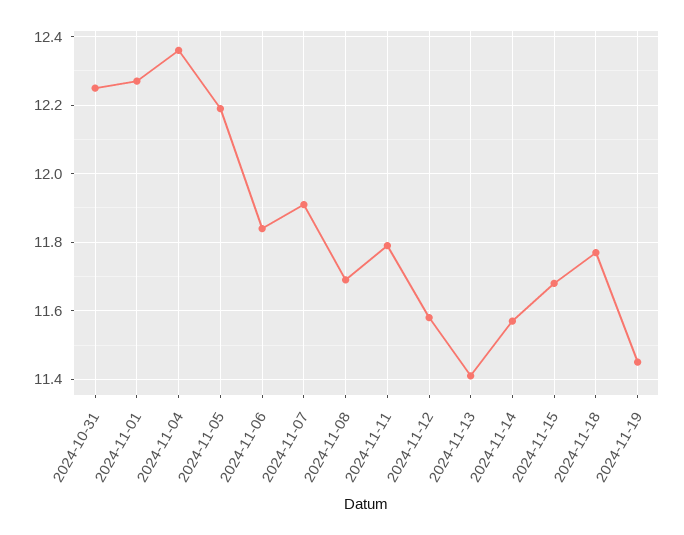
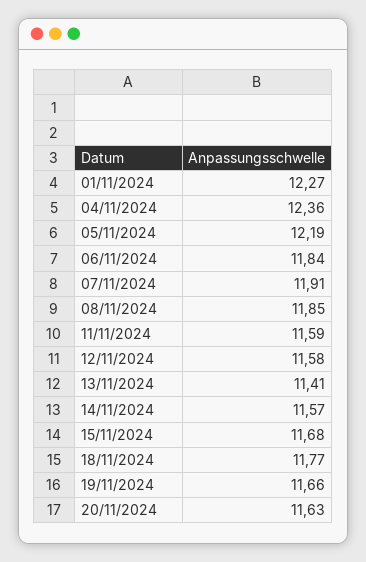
2024-10-31: 12.25 -> none
2024-11-08: 11.7 -> 11.85
2024-11-11: 11.8 -> 11.59
2024-11-19: 11.45 -> 11.66
20/11/2024: none -> 11.63

